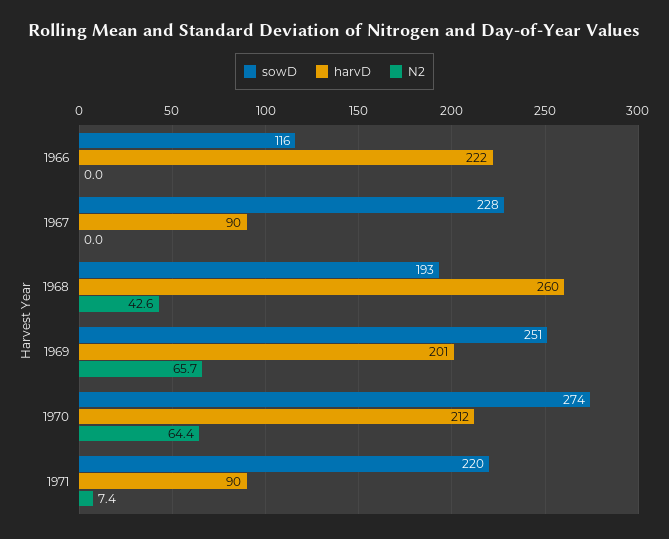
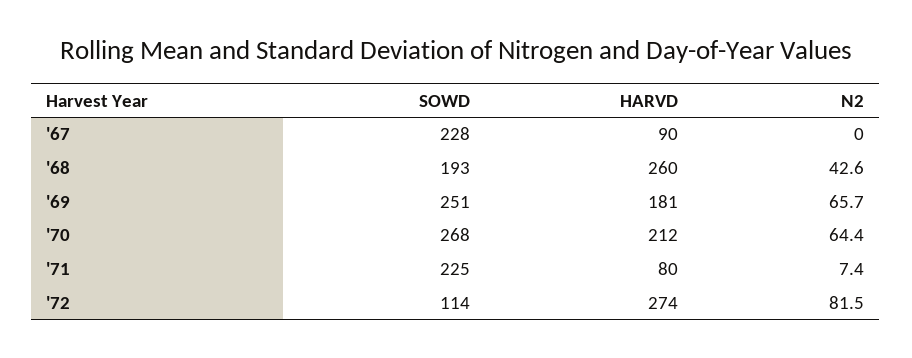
sowD, 1966: 116 -> none
harvD, 1966: 222 -> none
N2, 1966: 0 -> none
harvD, 1969: 201 -> 181
sowD, 1970: 274 -> 268
sowD, 1971: 220 -> 225
harvD, 1971: 90 -> 80
sowD, '72: none -> 114
harvD, '72: none -> 274
N2, '72: none -> 81.5

